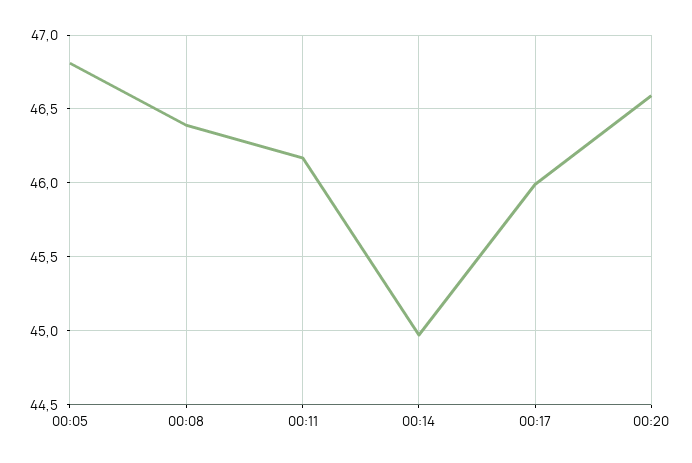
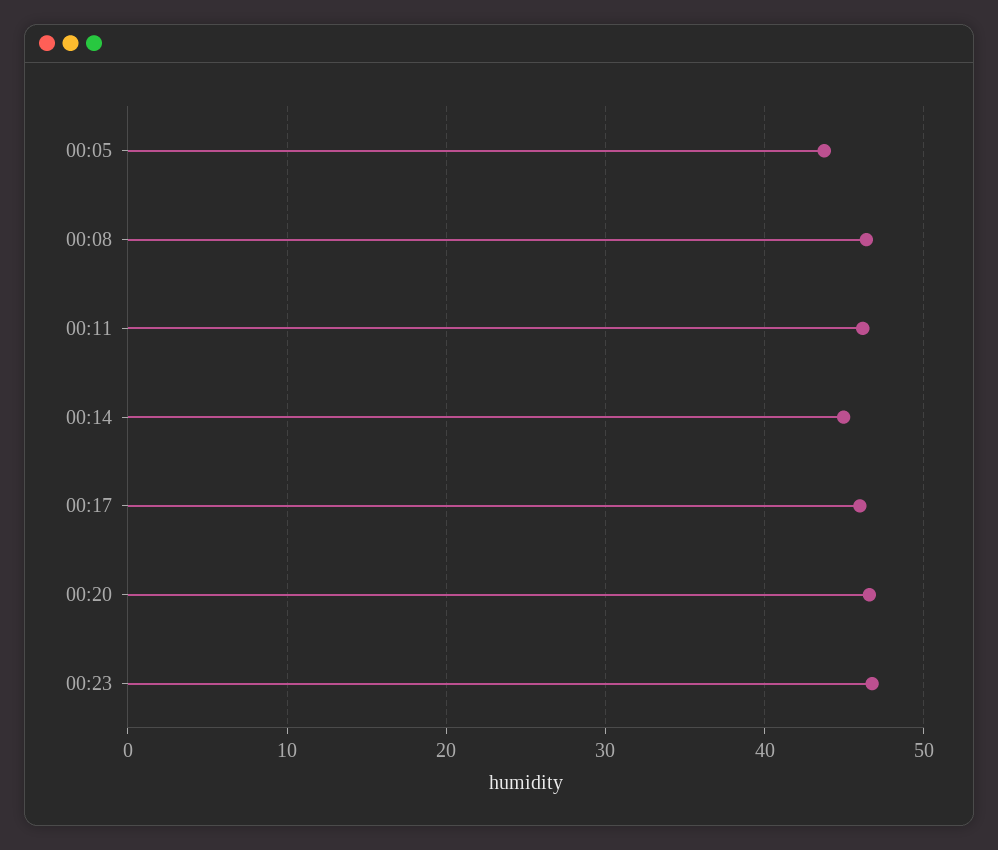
00:05: 46.8 -> 44
00:23: none -> 47

